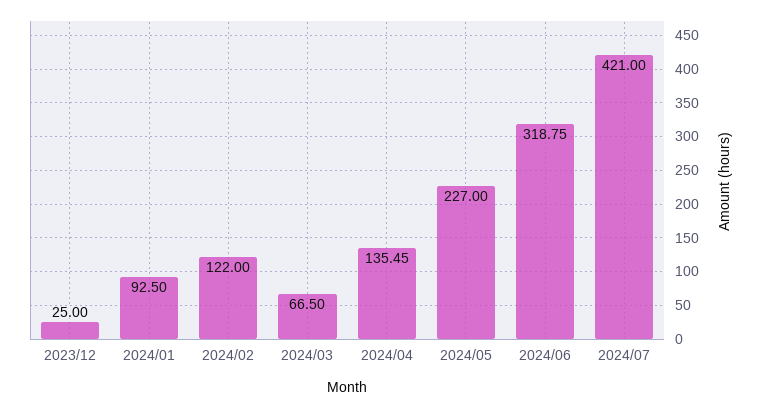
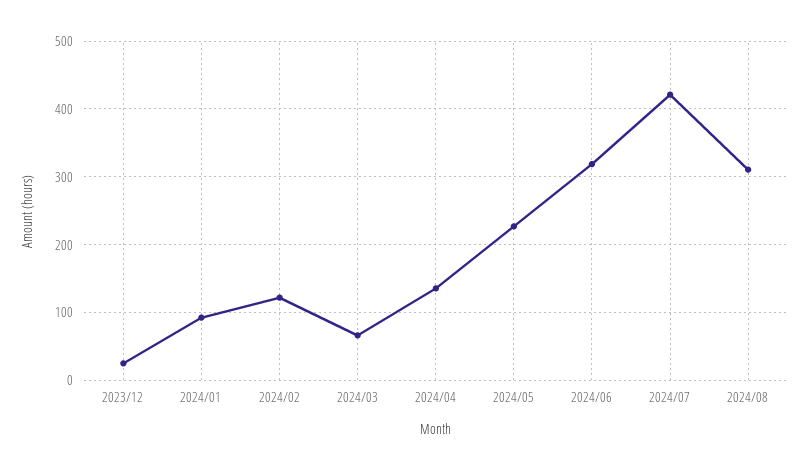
2024/08: none -> 310

